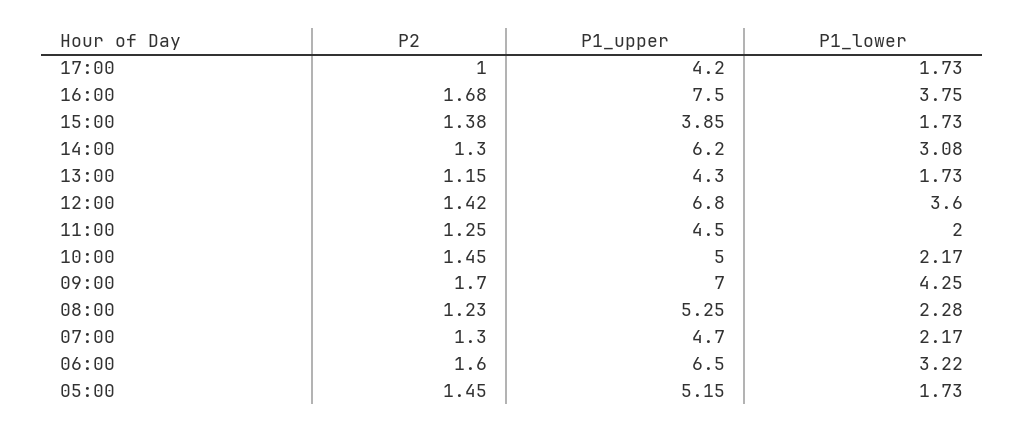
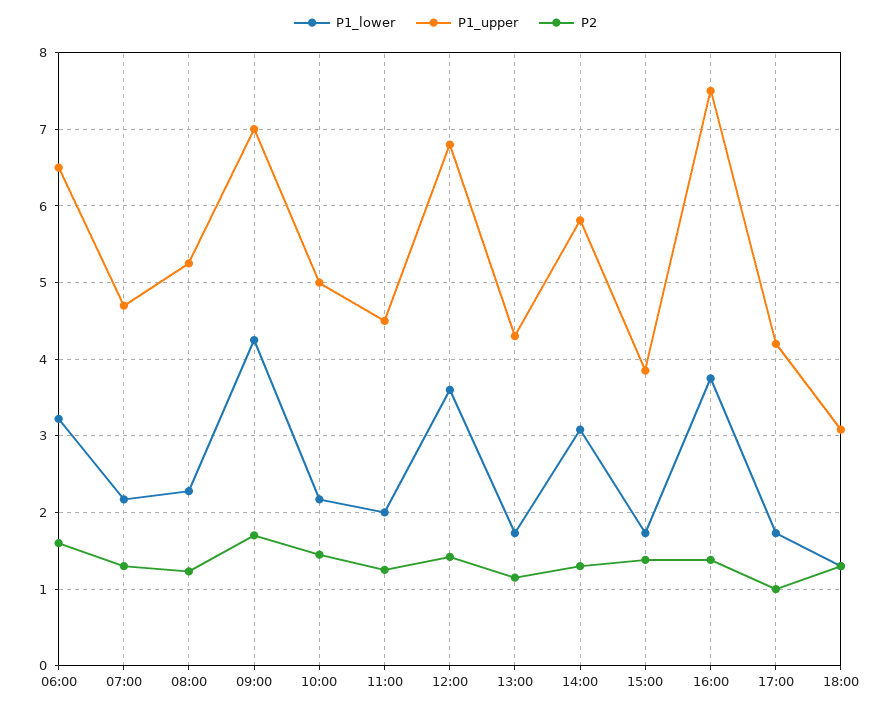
P2, 16:00: 1.68 -> 1.4
P1_upper, 14:00: 6.2 -> 5.8
P2, 05:00: 1.45 -> none
P1_upper, 05:00: 5.15 -> none
P1_lower, 05:00: 1.73 -> none
P1_lower, 18:00: none -> 1.3
P1_upper, 18:00: none -> 3.1
P2, 18:00: none -> 1.3

